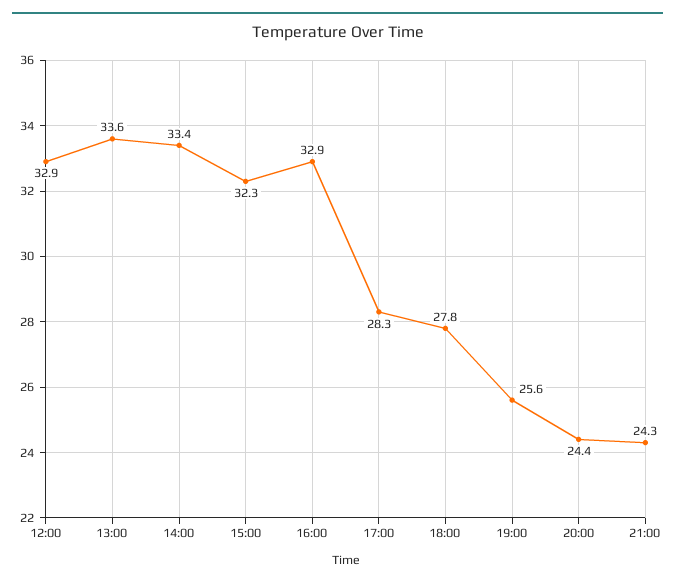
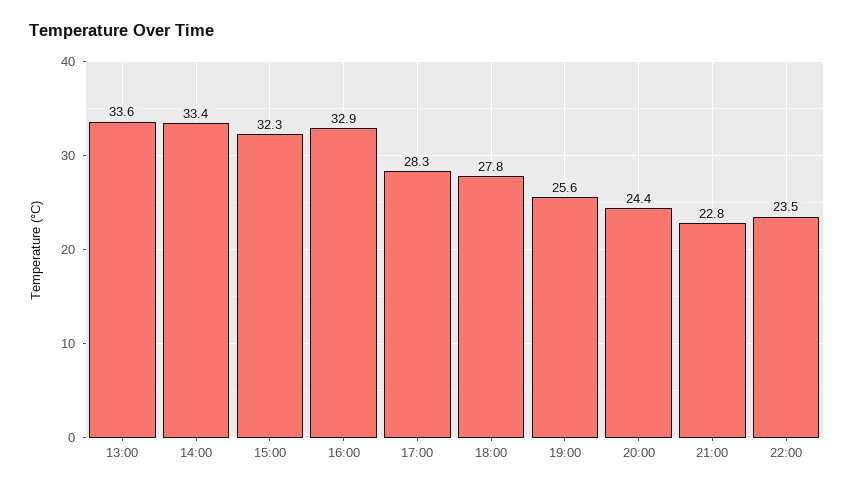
12:00: 32.9 -> none
21:00: 24.3 -> 22.8
22:00: none -> 23.5

